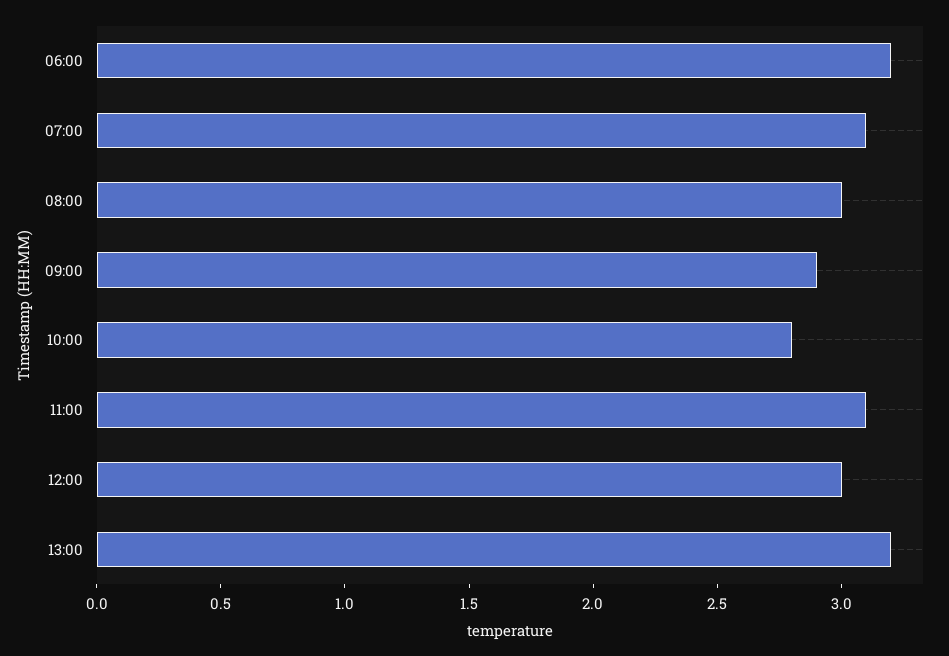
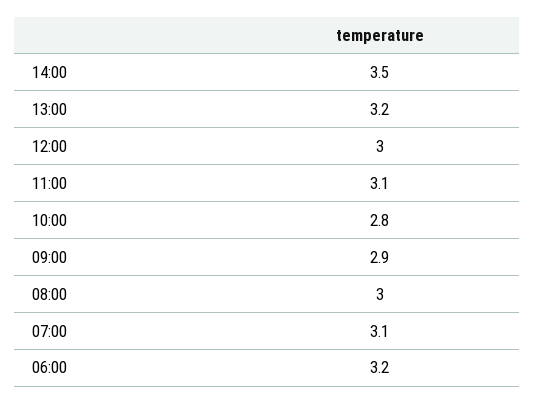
14:00: none -> 3.5

